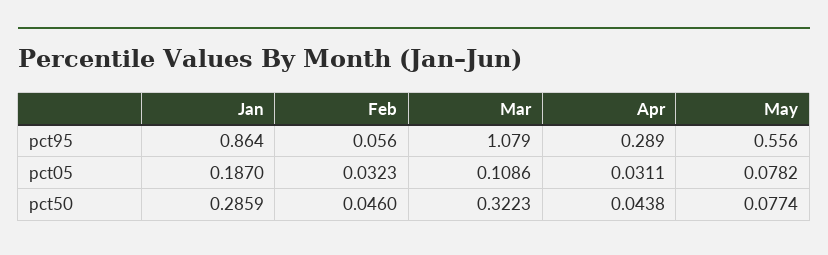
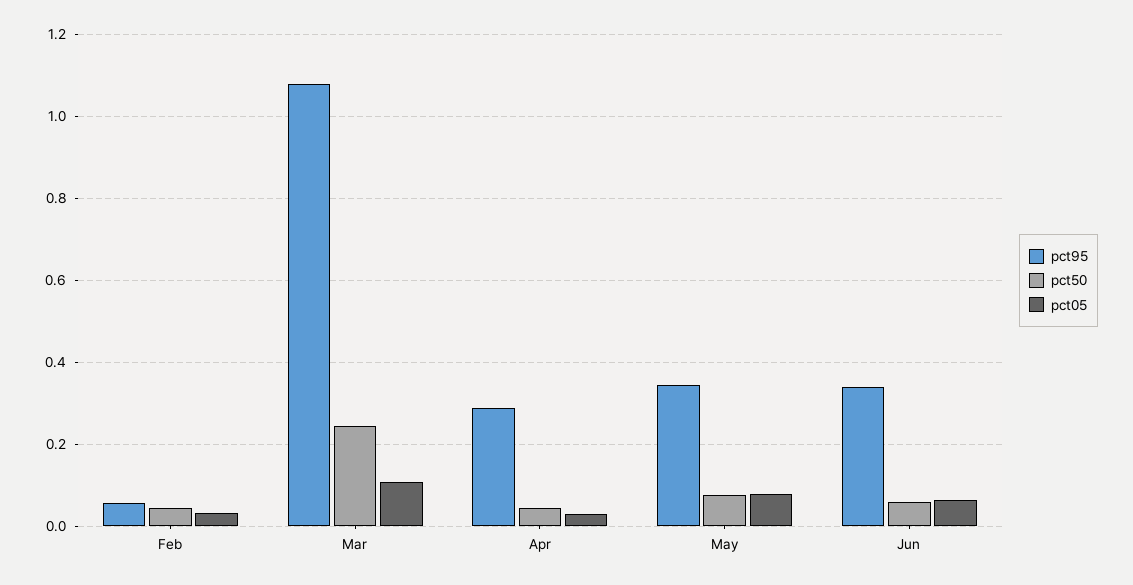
pct95, Jan: 0.864 -> none
pct95, May: 0.556 -> 0.34
pct05, Jan: 0.187 -> none
pct50, Jan: 0.2859 -> none
pct50, Mar: 0.3223 -> 0.24
pct95, Jun: none -> 0.34
pct50, Jun: none -> 0.06
pct05, Jun: none -> 0.06

